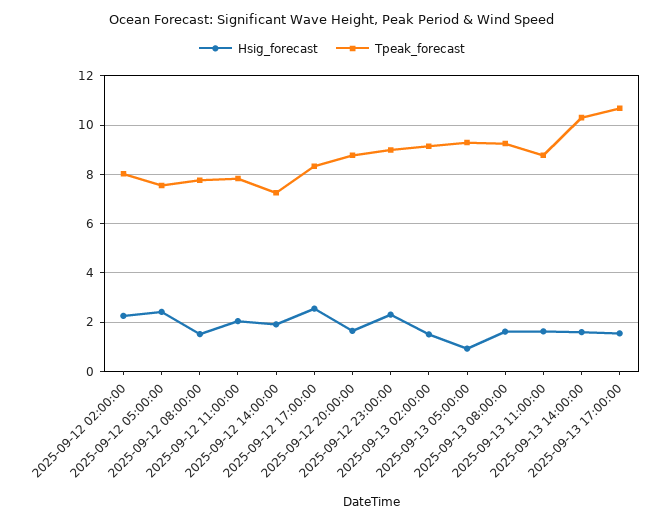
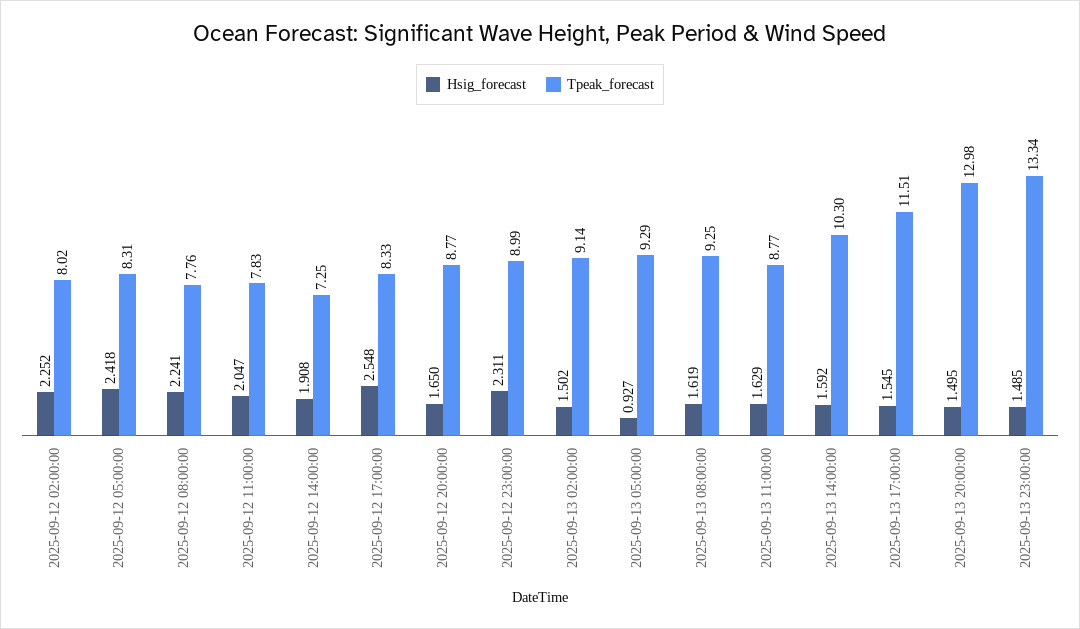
Tpeak_forecast, 2025-09-12 05:00:00: 7.5 -> 8.31
Hsig_forecast, 2025-09-12 08:00:00: 1.5 -> 2.241
Tpeak_forecast, 2025-09-13 17:00:00: 10.75 -> 11.51
Hsig_forecast, 2025-09-13 20:00:00: none -> 1.495
Tpeak_forecast, 2025-09-13 20:00:00: none -> 12.98
Hsig_forecast, 2025-09-13 23:00:00: none -> 1.485
Tpeak_forecast, 2025-09-13 23:00:00: none -> 13.34

